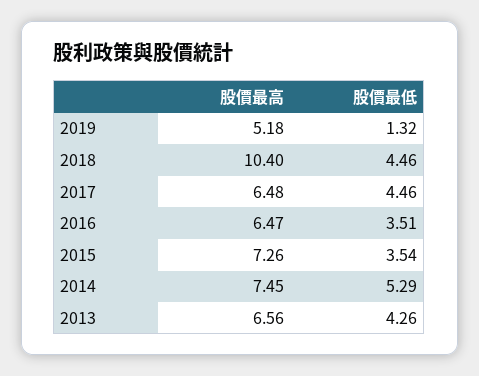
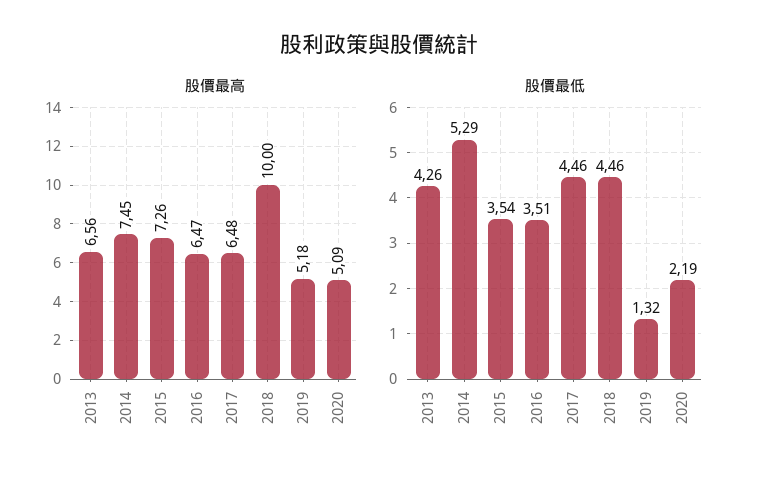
股價最高, 2018: 10.4 -> 10
股價最高, 2020: none -> 5.09
股價最低, 2020: none -> 2.19

